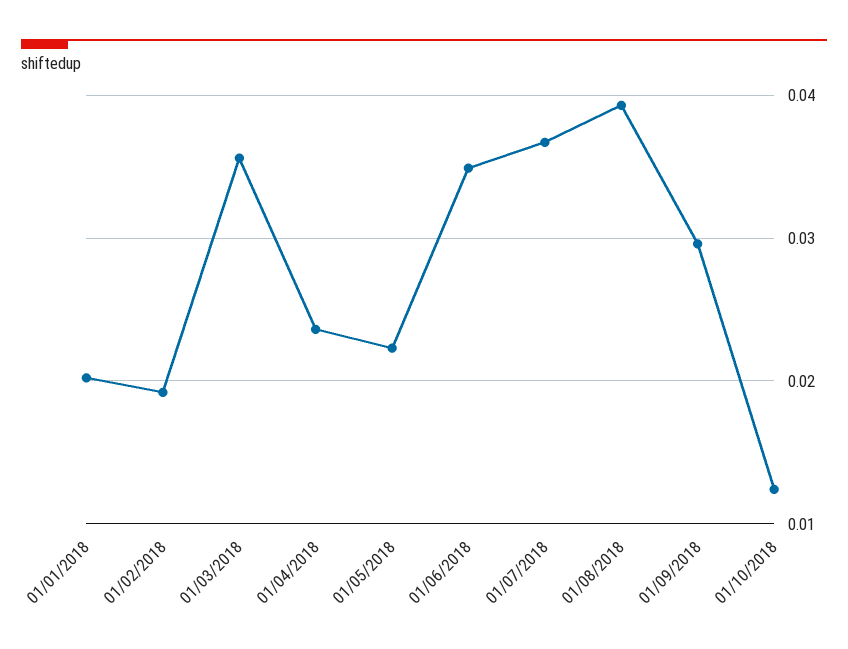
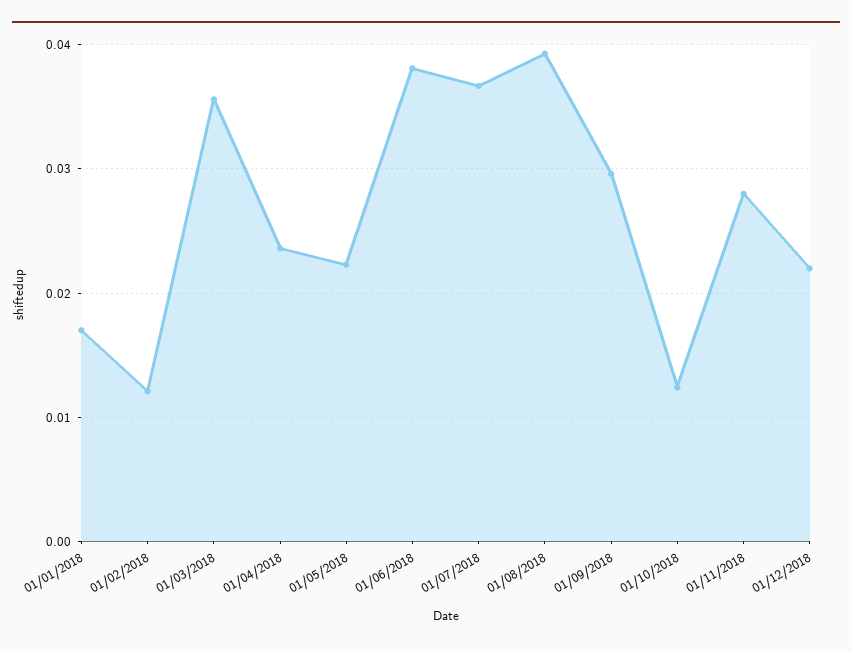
01/01/2018: 0.02 -> 0.017
01/02/2018: 0.019 -> 0.012
01/06/2018: 0.035 -> 0.038
01/11/2018: none -> 0.028
01/12/2018: none -> 0.022

